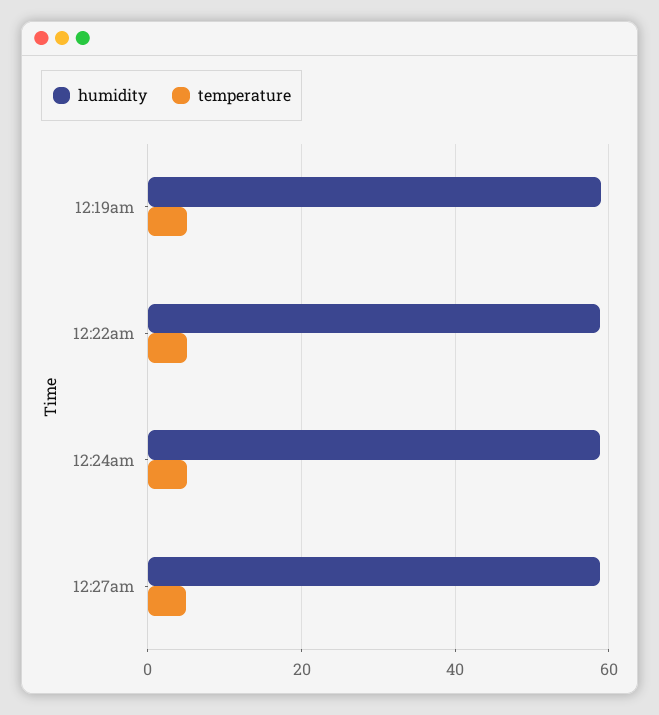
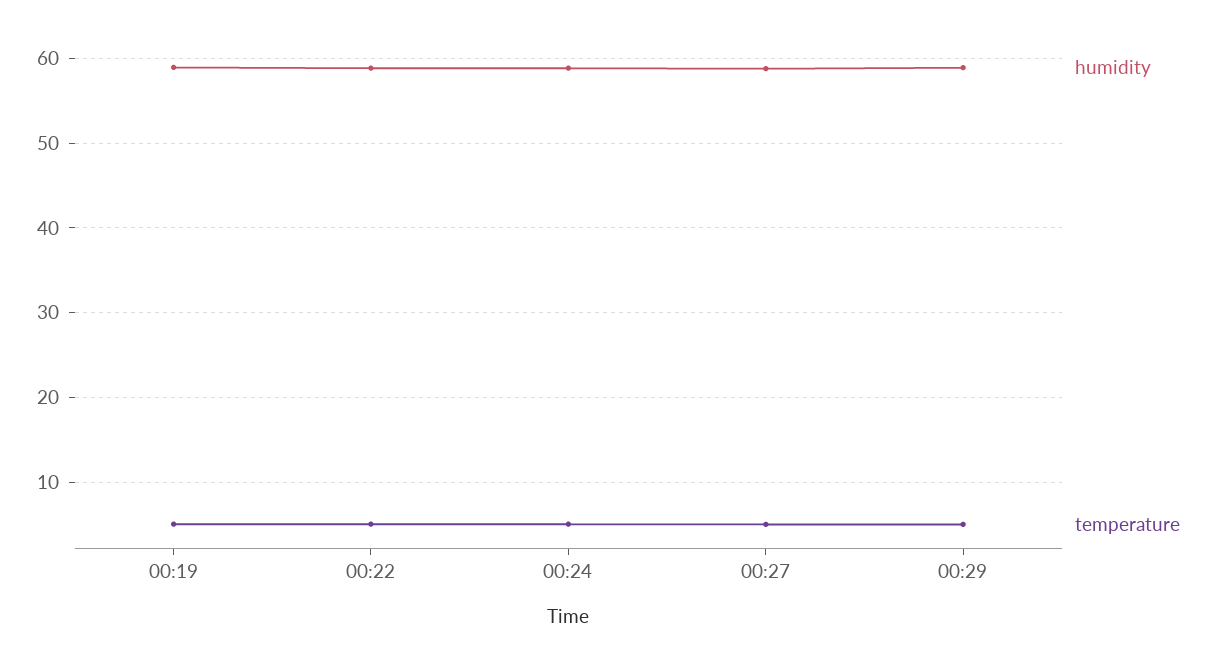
humidity, 00:29: none -> 59
temperature, 00:29: none -> 5

